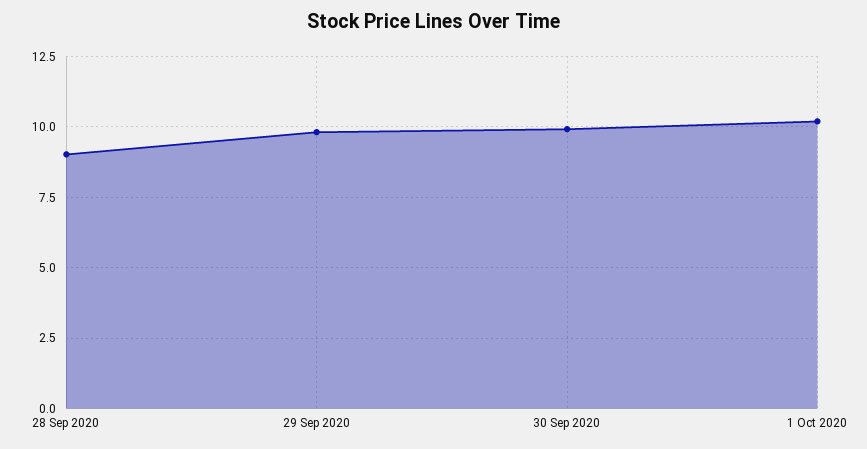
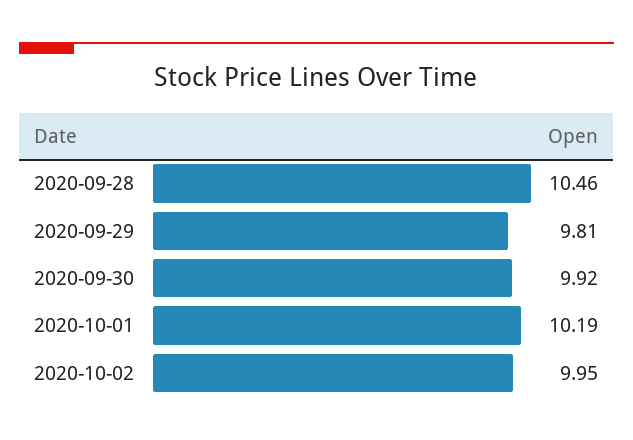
28 Sep 2020: 9 -> 10.46
2020-10-02: none -> 9.95

